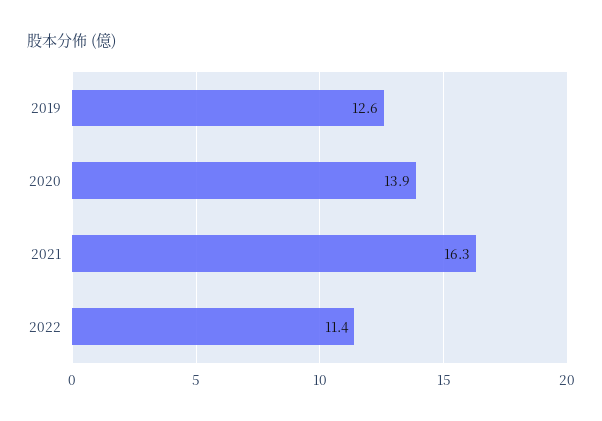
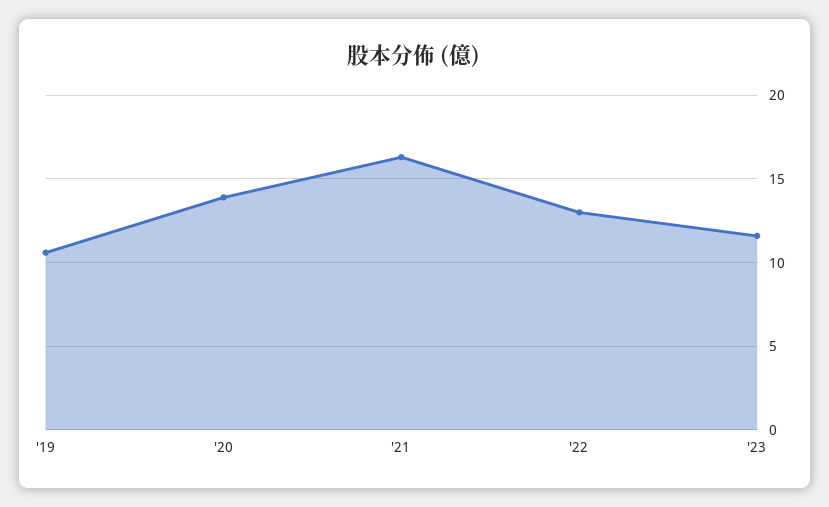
2019: 12.6 -> 10.5
2022: 11.4 -> 13
'23: none -> 11.5

